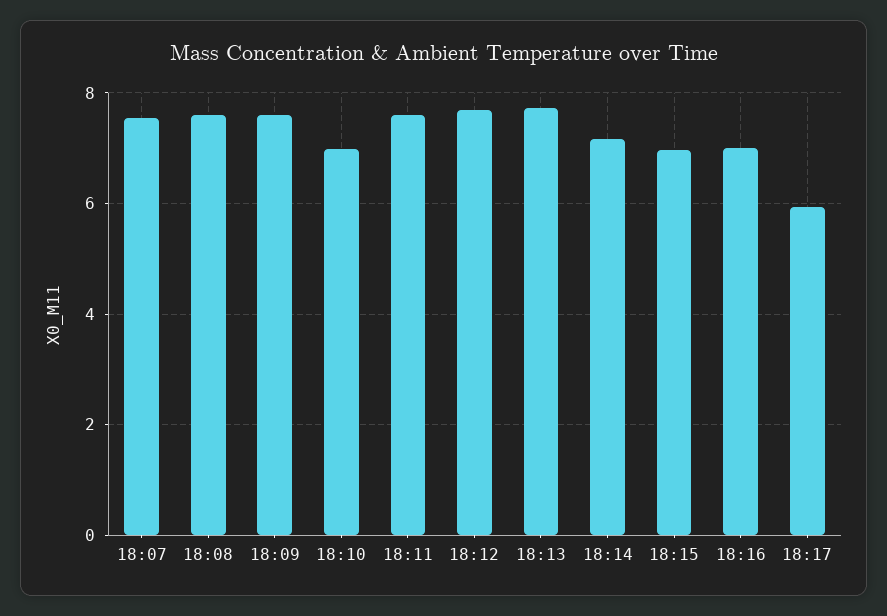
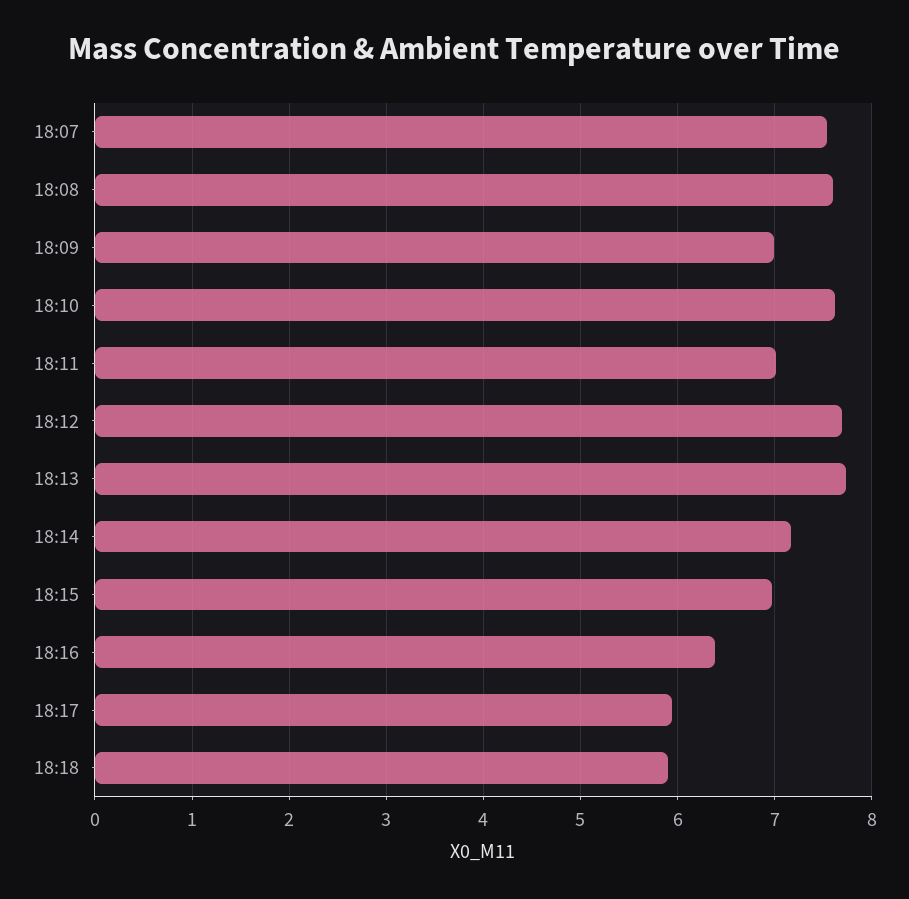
18:09: 7.6 -> 7
18:10: 7 -> 7.6
18:11: 7.6 -> 7
18:16: 7 -> 6.4
18:18: none -> 5.9

